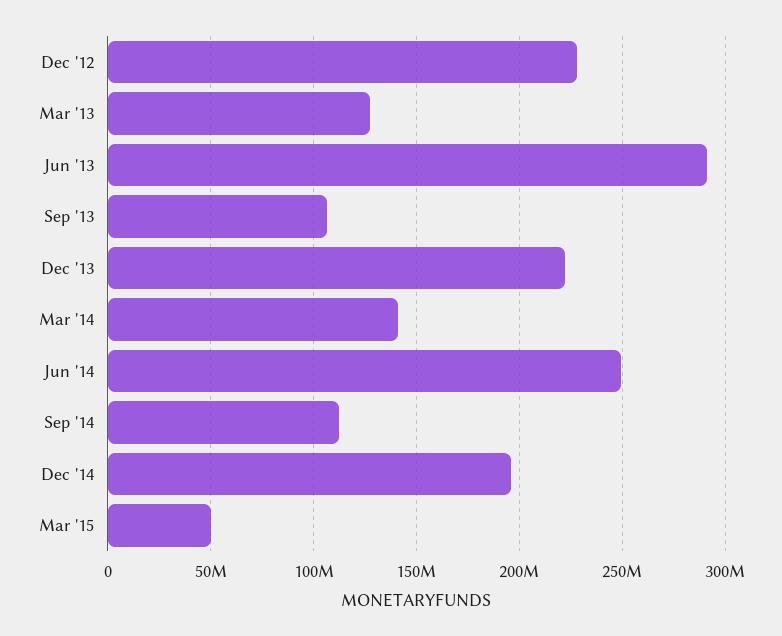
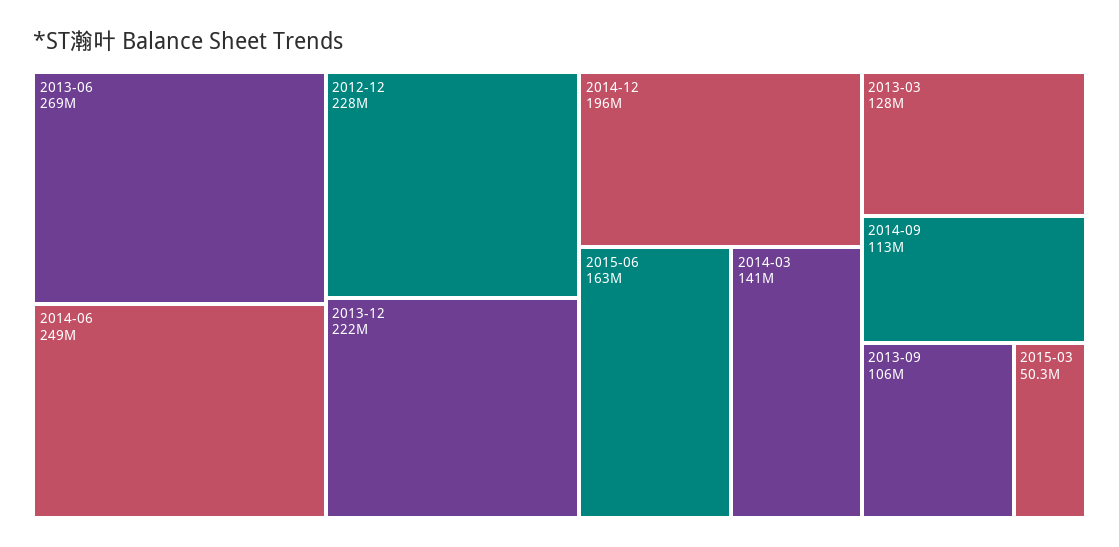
Jun '13: 290000000 -> 269000000
2015-06: none -> 163000000

